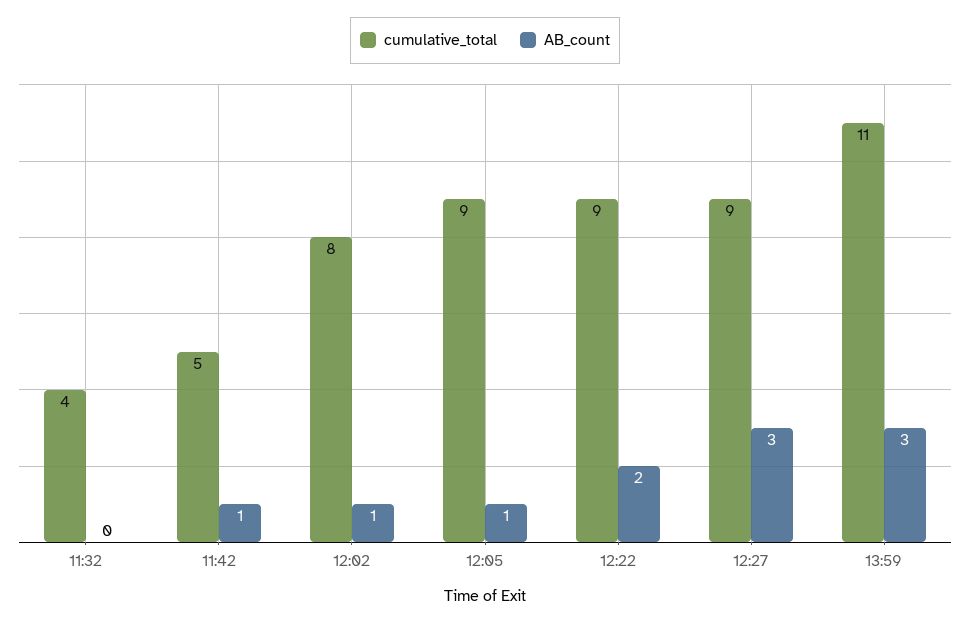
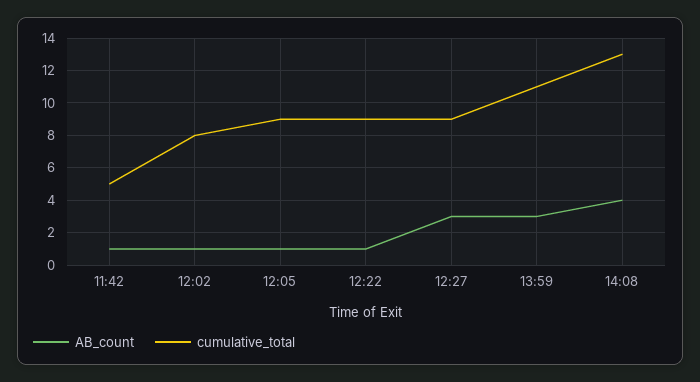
cumulative_total, 11:32: 4 -> none
AB_count, 11:32: 0 -> none
AB_count, 12:22: 2 -> 1
AB_count, 14:08: none -> 4
cumulative_total, 14:08: none -> 13

